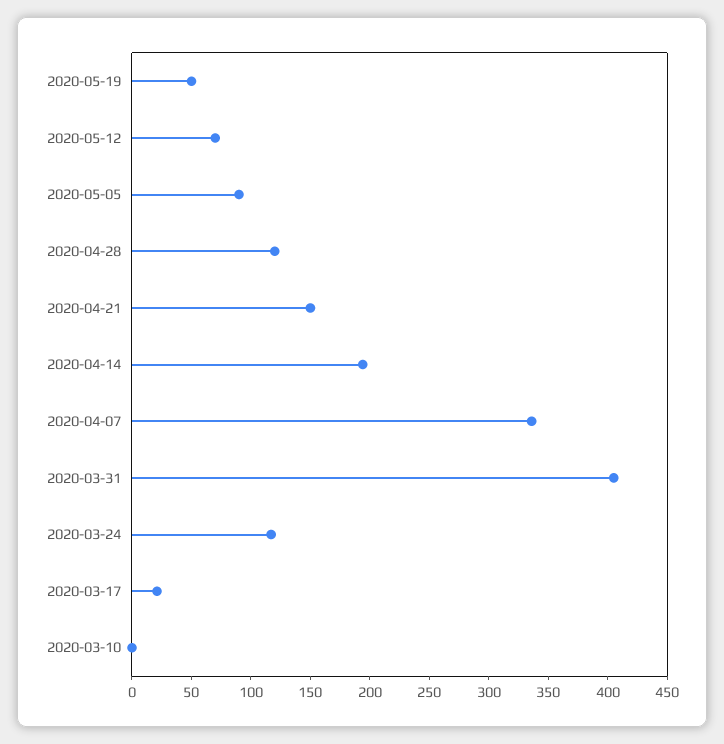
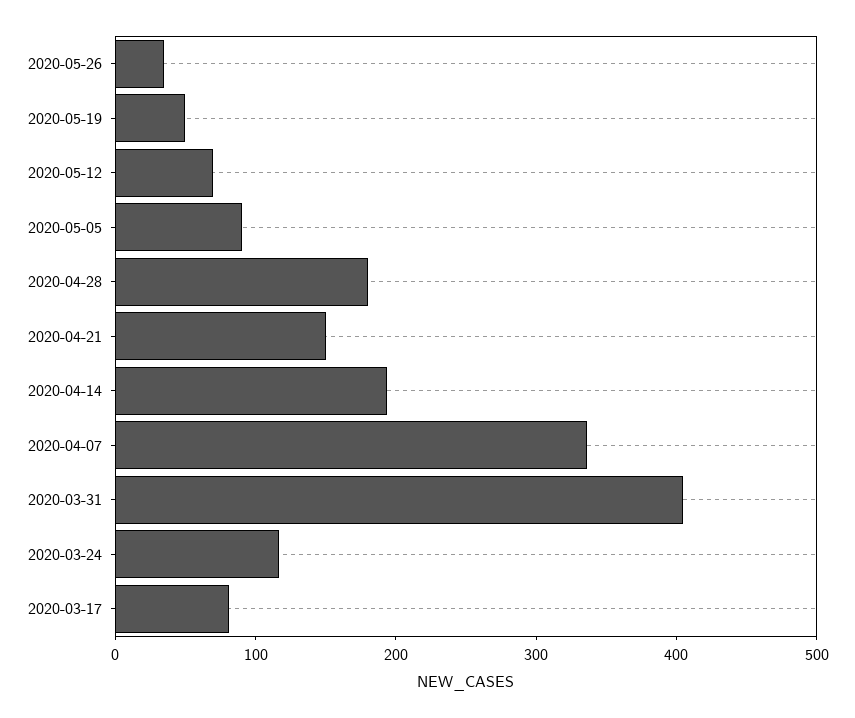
2020-04-28: 120 -> 180
2020-03-17: 20 -> 80
2020-03-10: 0 -> none
2020-05-26: none -> 40

